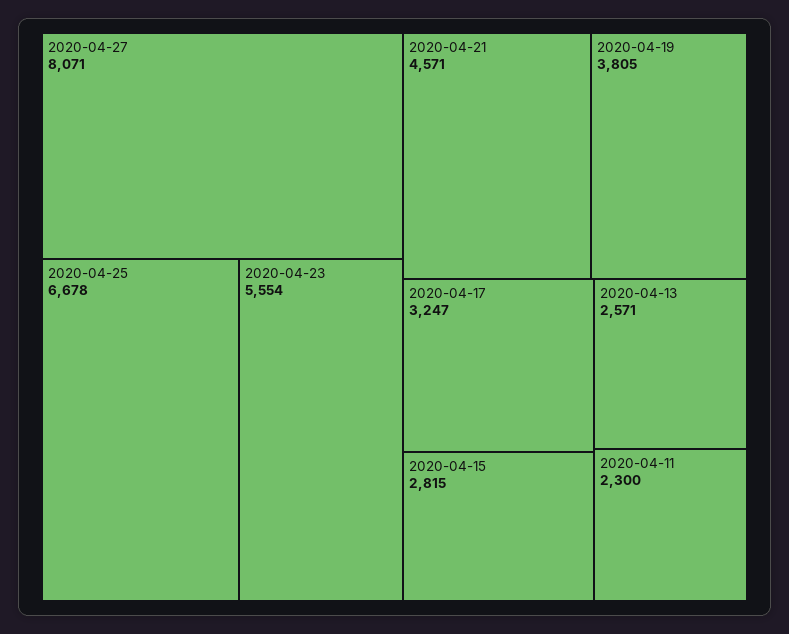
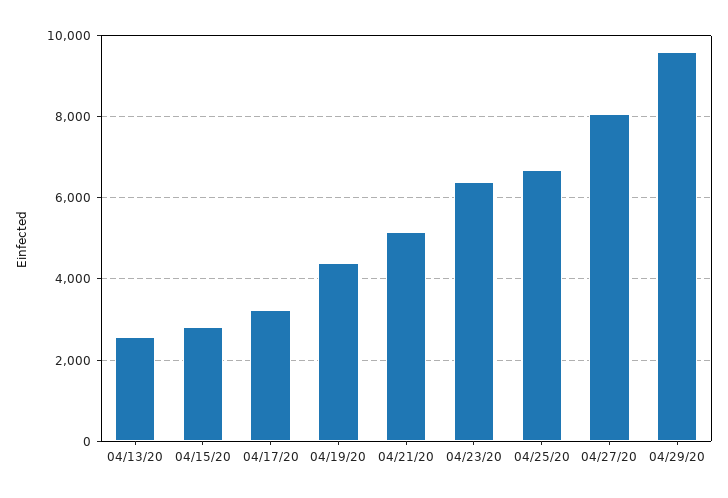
2020-04-23: 5554 -> 6400
2020-04-21: 4571 -> 5200
2020-04-19: 3805 -> 4400
2020-04-11: 2300 -> none
04/29/20: none -> 9600

